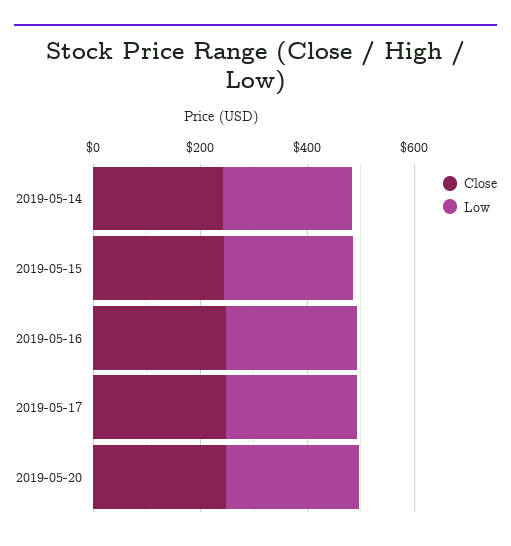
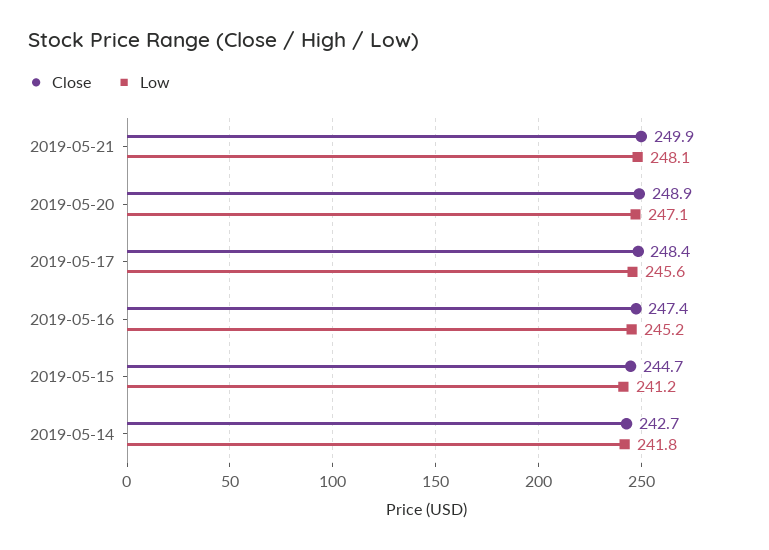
Close, 2019-05-21: none -> 249.9
Low, 2019-05-21: none -> 248.1

